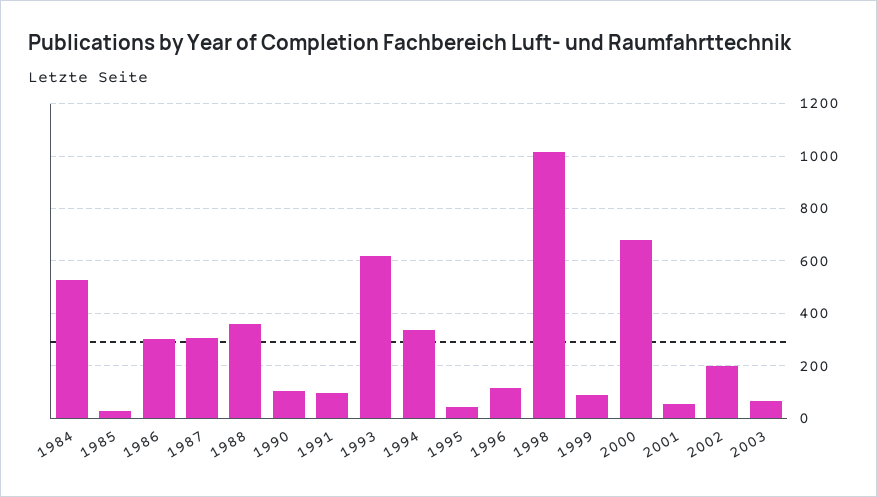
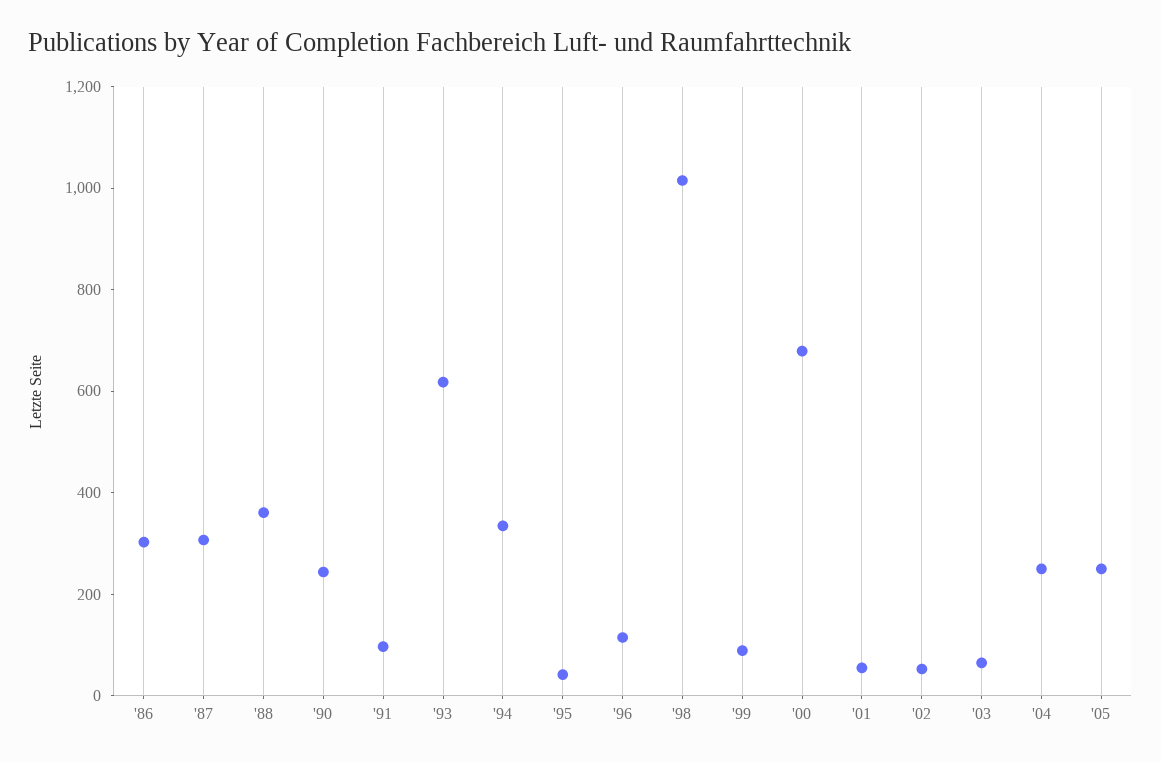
1984: 525 -> none
1985: 25 -> none
1990: 100 -> 250
2002: 200 -> 50
'04: none -> 250
'05: none -> 250

